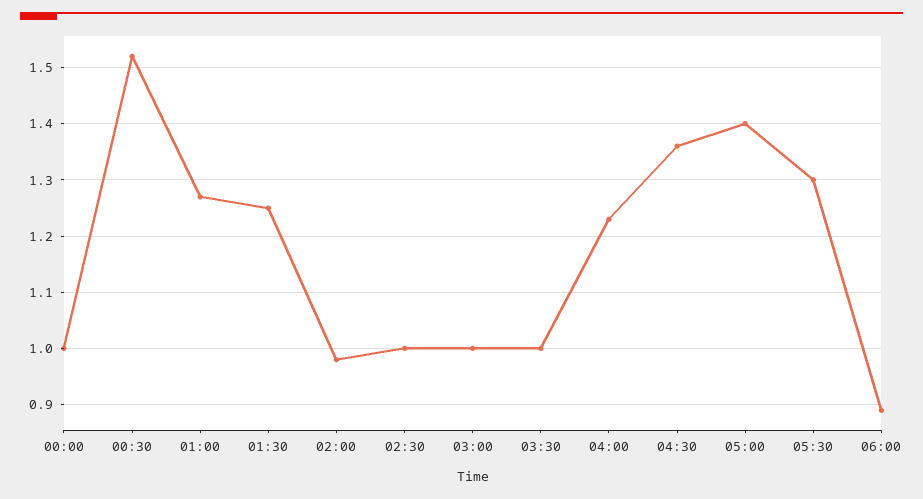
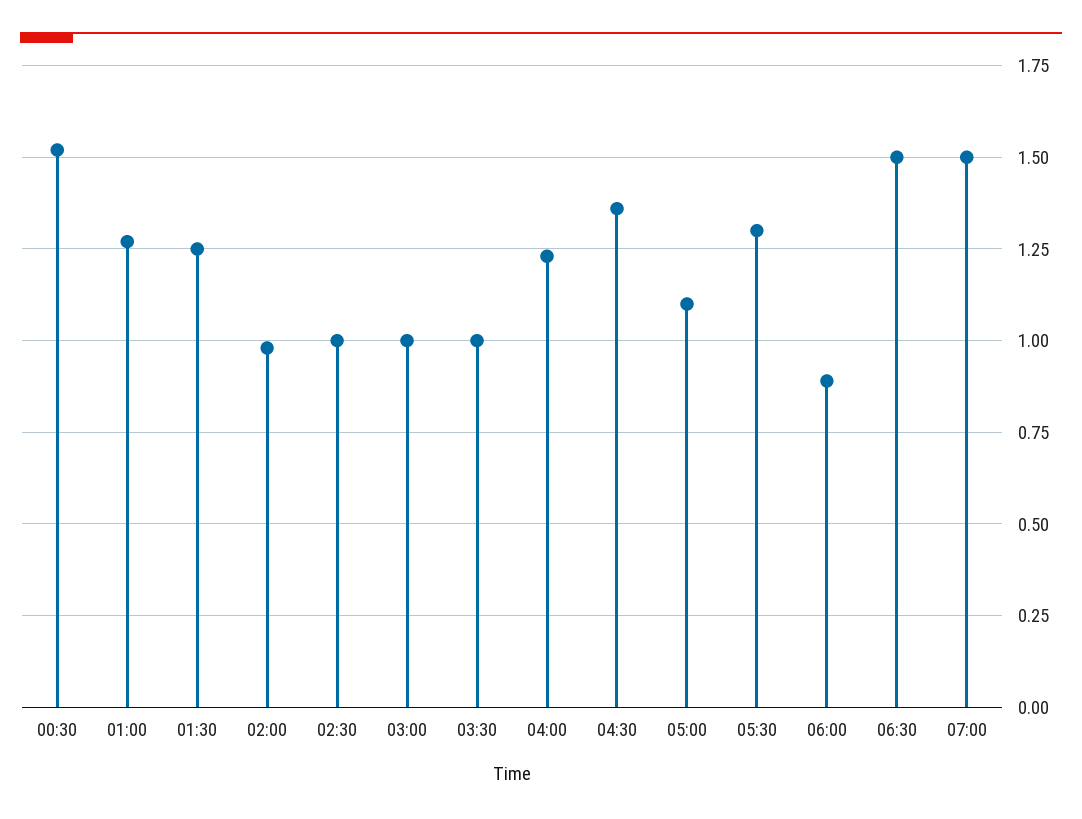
00:00: 1 -> none
05:00: 1.4 -> 1.1
06:30: none -> 1.5
07:00: none -> 1.5

